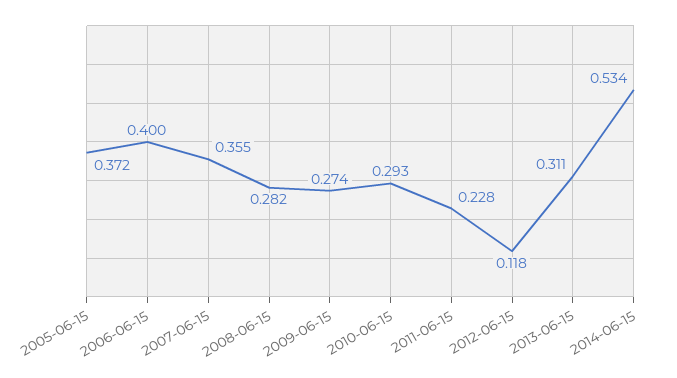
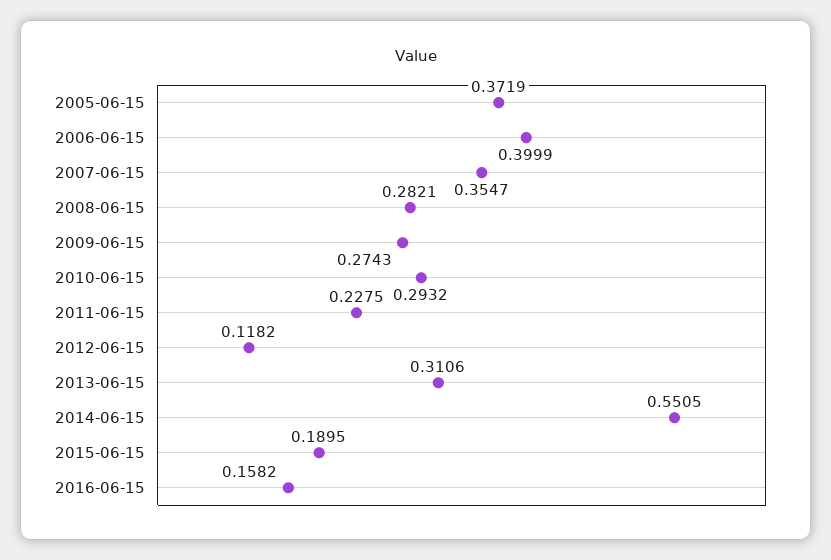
2014-06-15: 0.534 -> 0.5505
2015-06-15: none -> 0.1895
2016-06-15: none -> 0.1582

